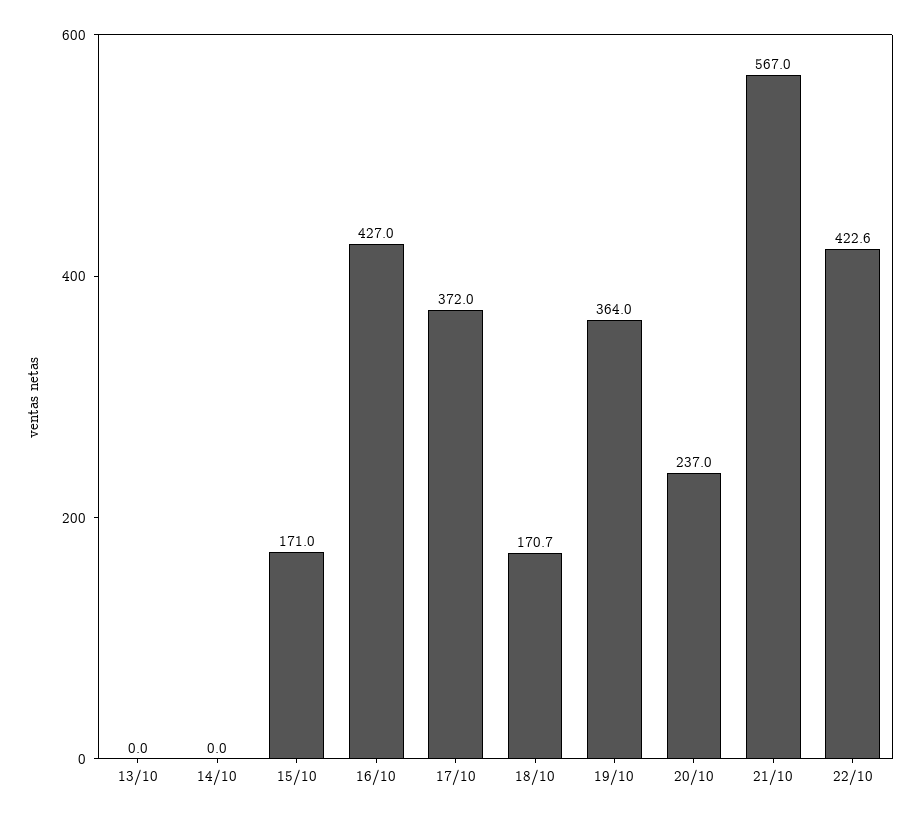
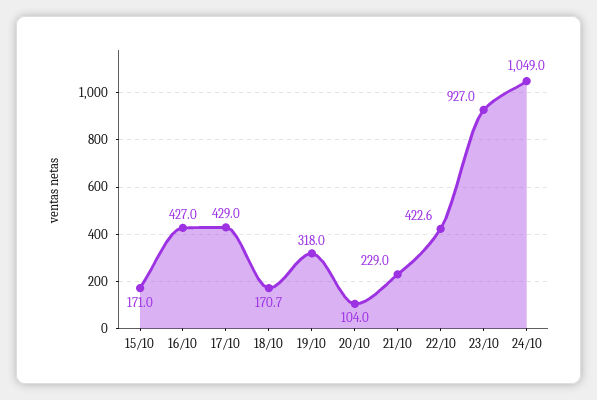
13/10: 0 -> none
14/10: 0 -> none
17/10: 372 -> 429
19/10: 364 -> 318
20/10: 237 -> 104
21/10: 567 -> 229
23/10: none -> 927
24/10: none -> 1049

